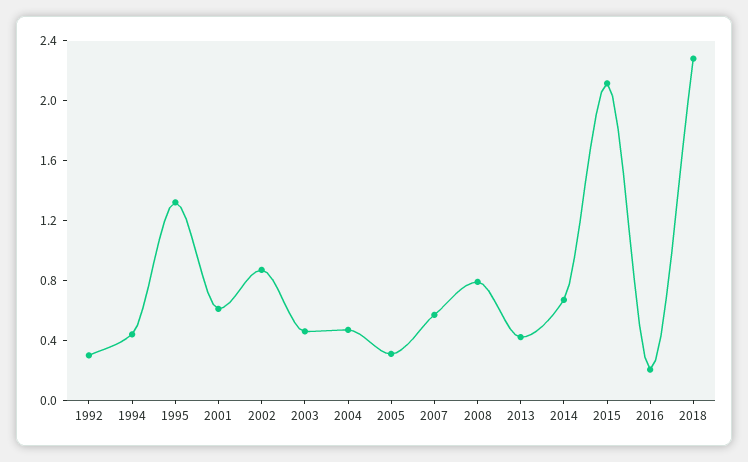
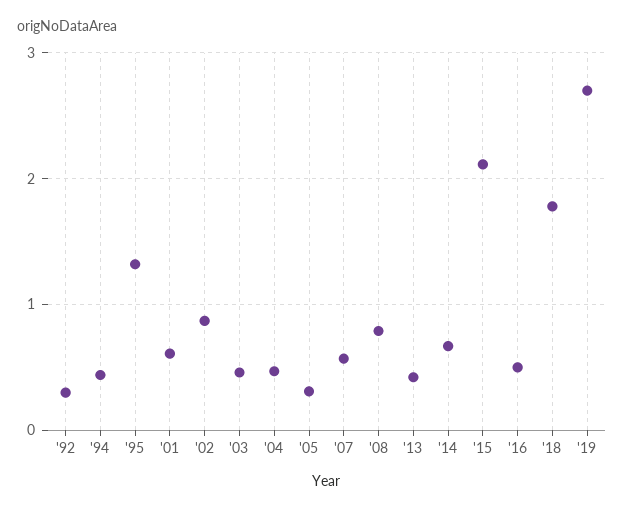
2016: 0.2 -> 0.5
2018: 2.3 -> 1.8
'19: none -> 2.7

